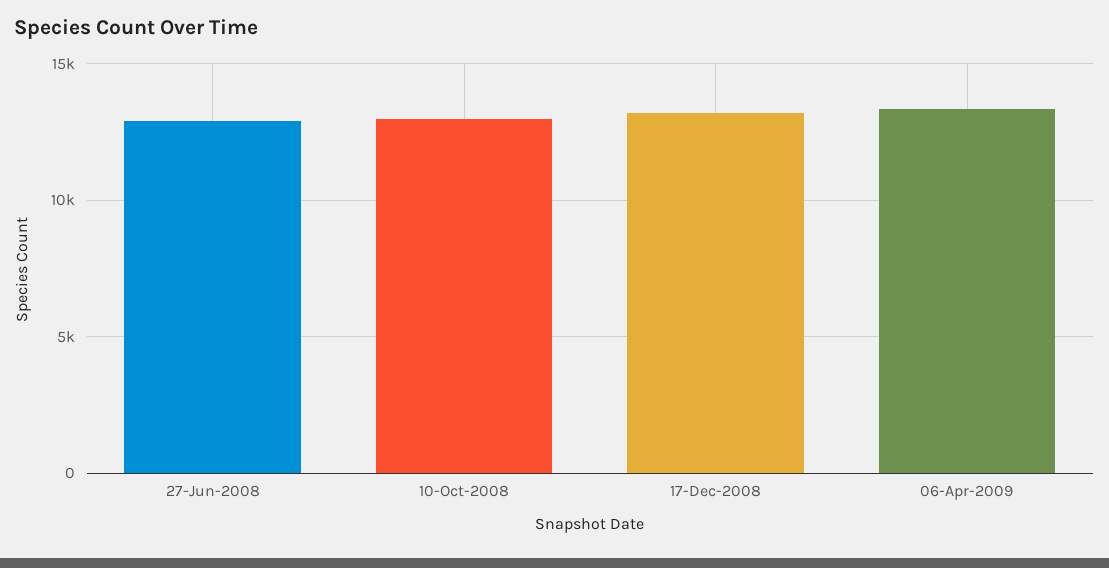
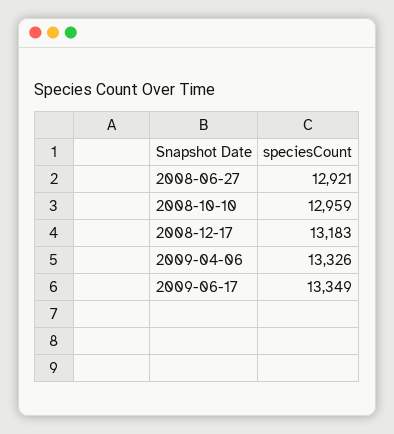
2009-06-17: none -> 13349

